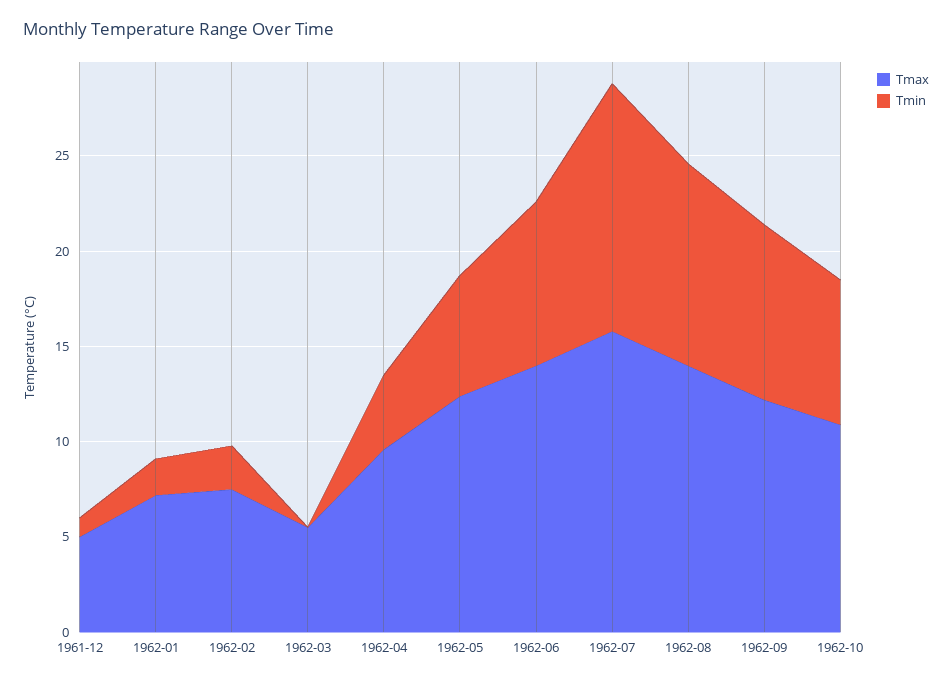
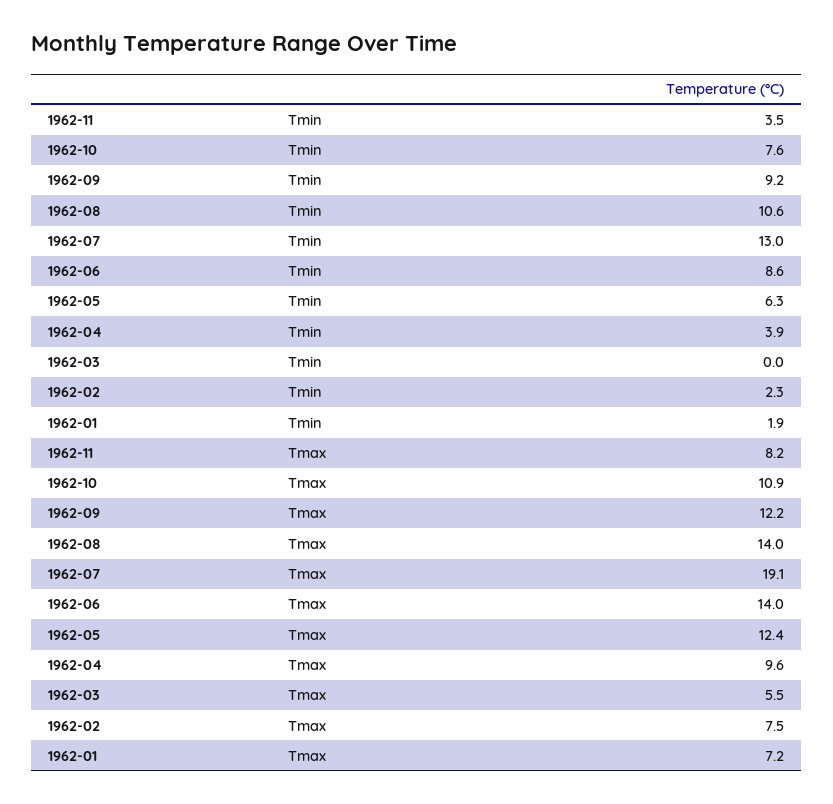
Tmax, 1961-12: 5 -> none
Tmin, 1961-12: 1 -> none
Tmax, 1962-07: 16 -> 19.1
Tmin, 1962-11: none -> 3.5
Tmax, 1962-11: none -> 8.2

